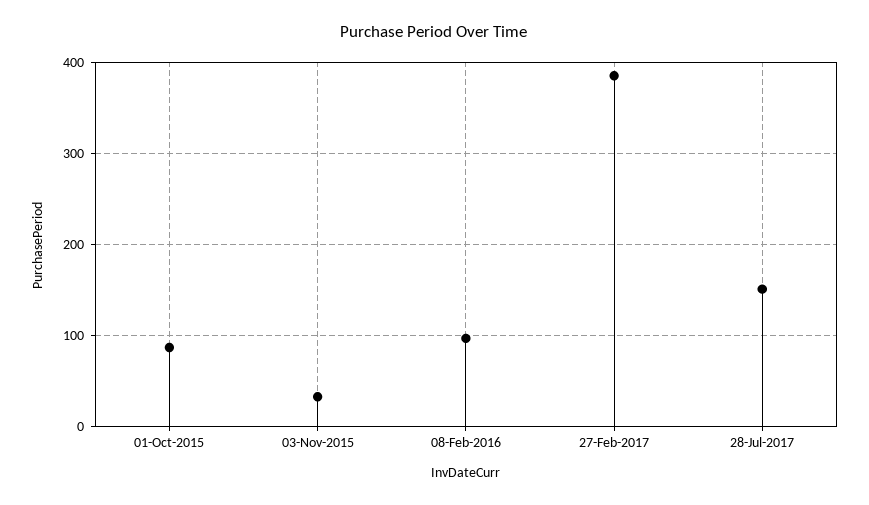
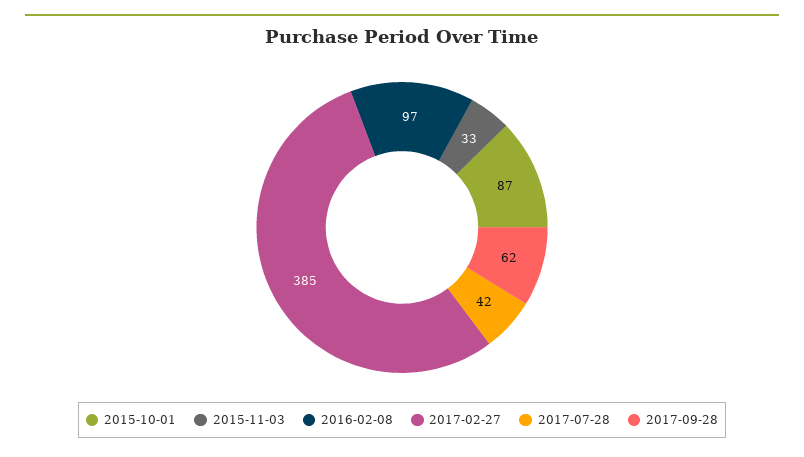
28-Jul-2017: 150 -> 42
2017-09-28: none -> 62

